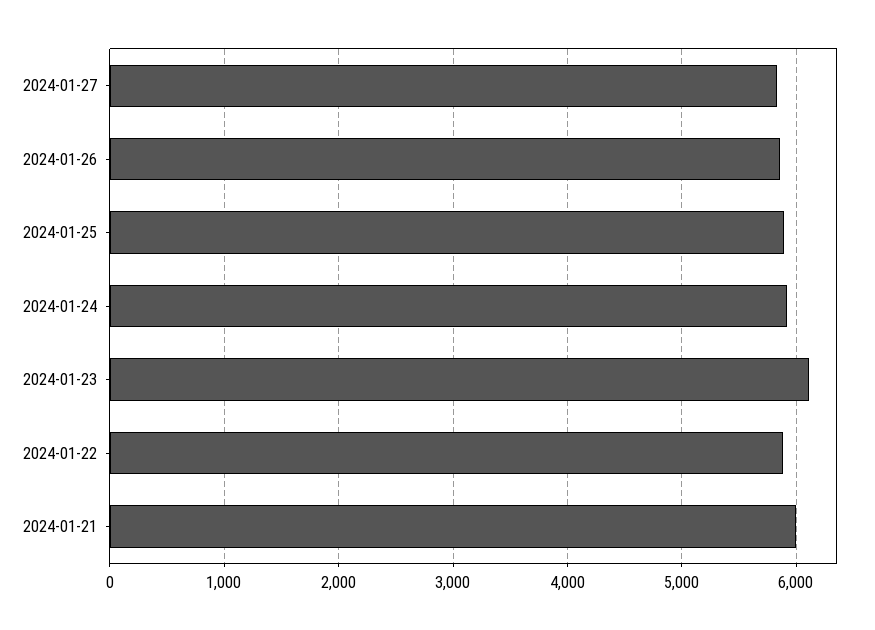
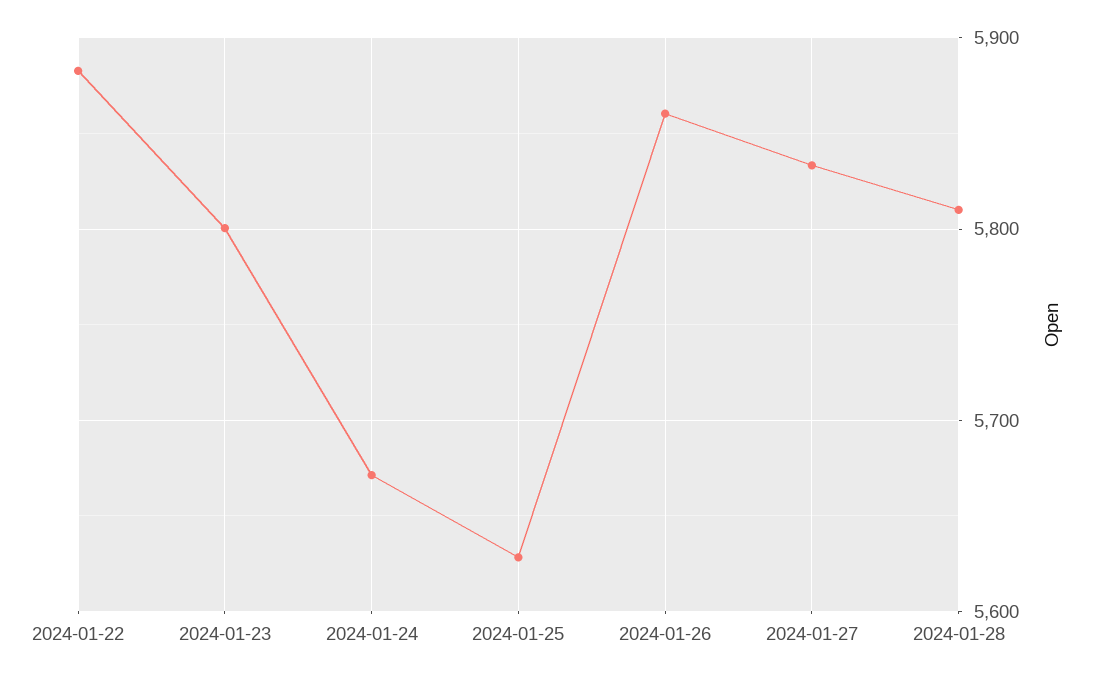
2024-01-25: 5900 -> 5630
2024-01-24: 5900 -> 5670
2024-01-23: 6100 -> 5800
2024-01-21: 6000 -> none
2024-01-28: none -> 5810

